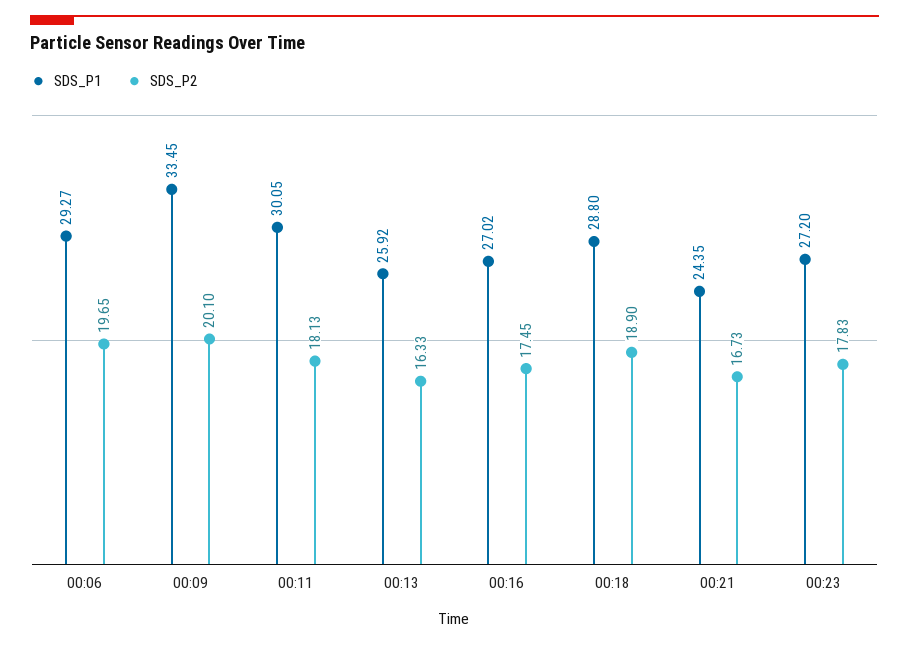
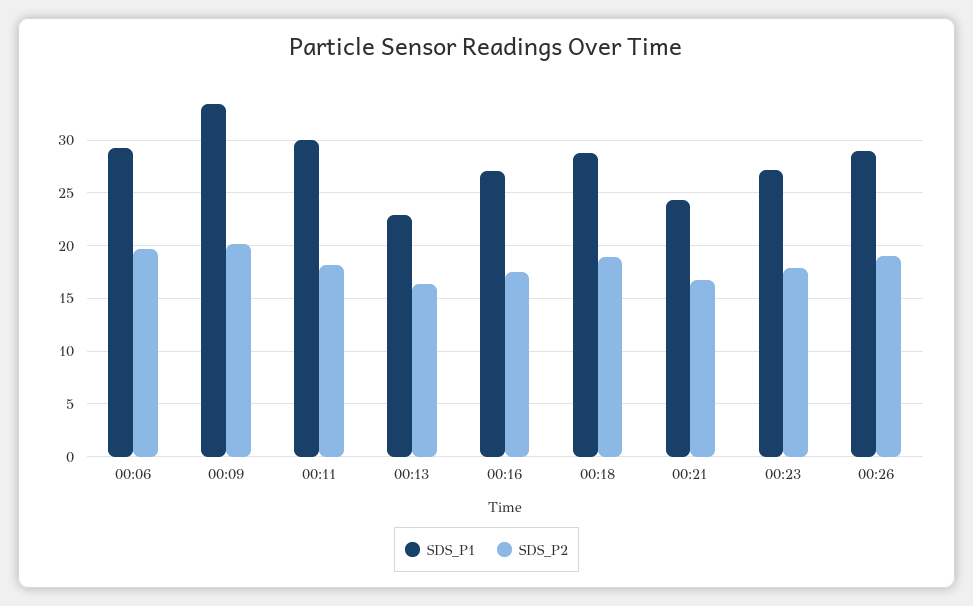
SDS_P1, 00:13: 25.92 -> 23
SDS_P1, 00:26: none -> 29
SDS_P2, 00:26: none -> 19

